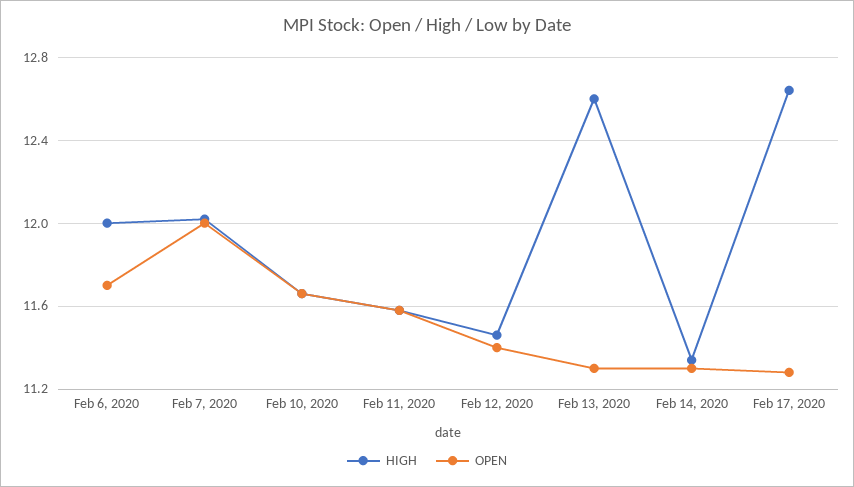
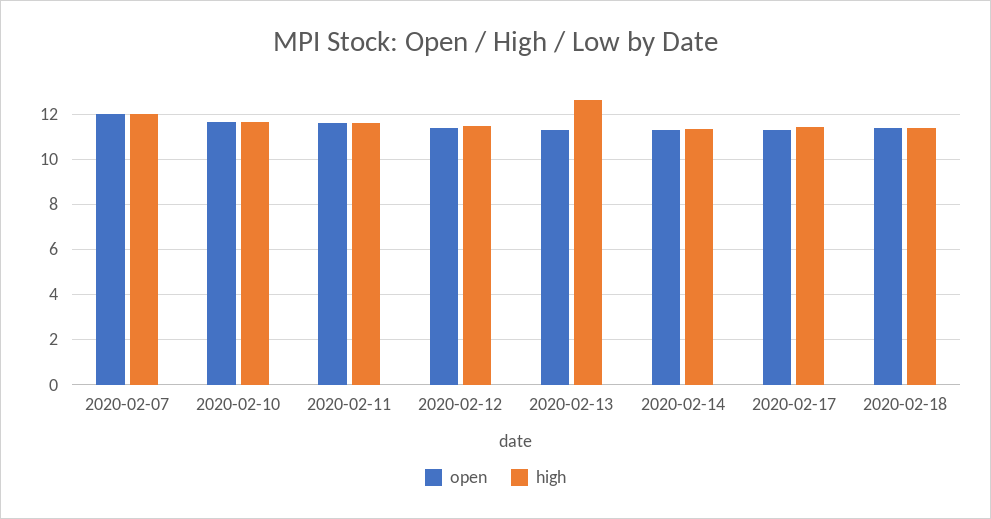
HIGH, Feb 6, 2020: 12 -> none
OPEN, Feb 6, 2020: 11.7 -> none
HIGH, Feb 17, 2020: 12.65 -> 11.5
OPEN, 2020-02-18: none -> 11.5
HIGH, 2020-02-18: none -> 11.5

